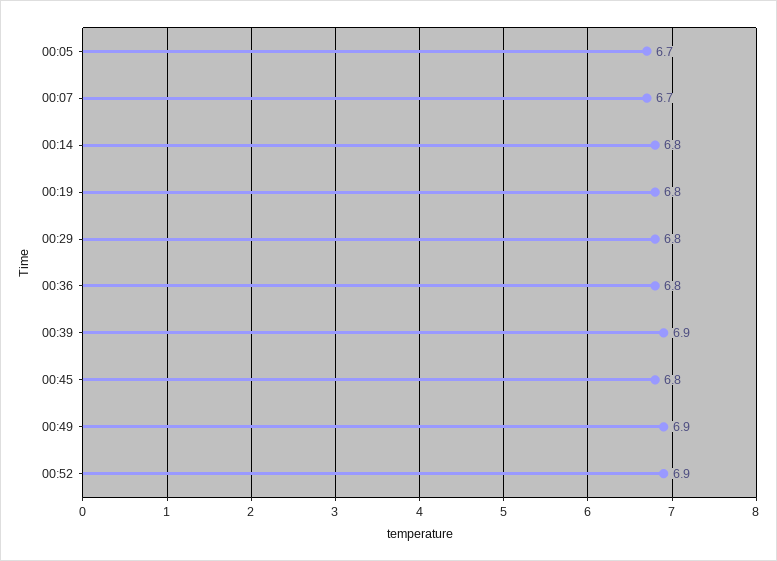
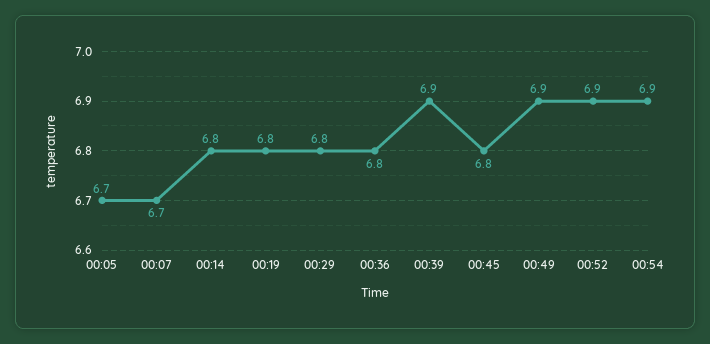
00:54: none -> 6.9

